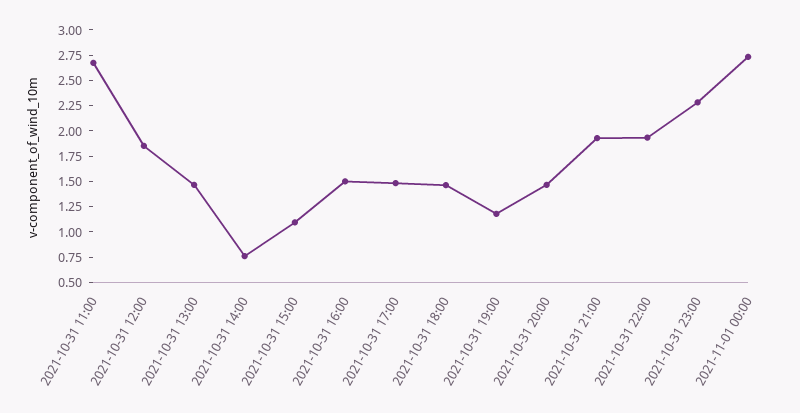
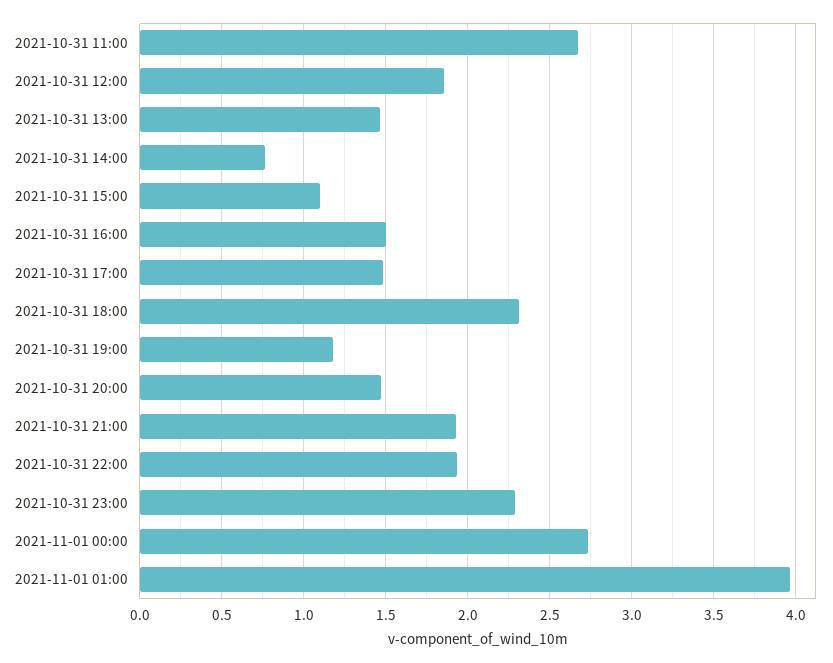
2021-10-31 18:00: 1.5 -> 2.3
2021-11-01 01:00: none -> 3.95

